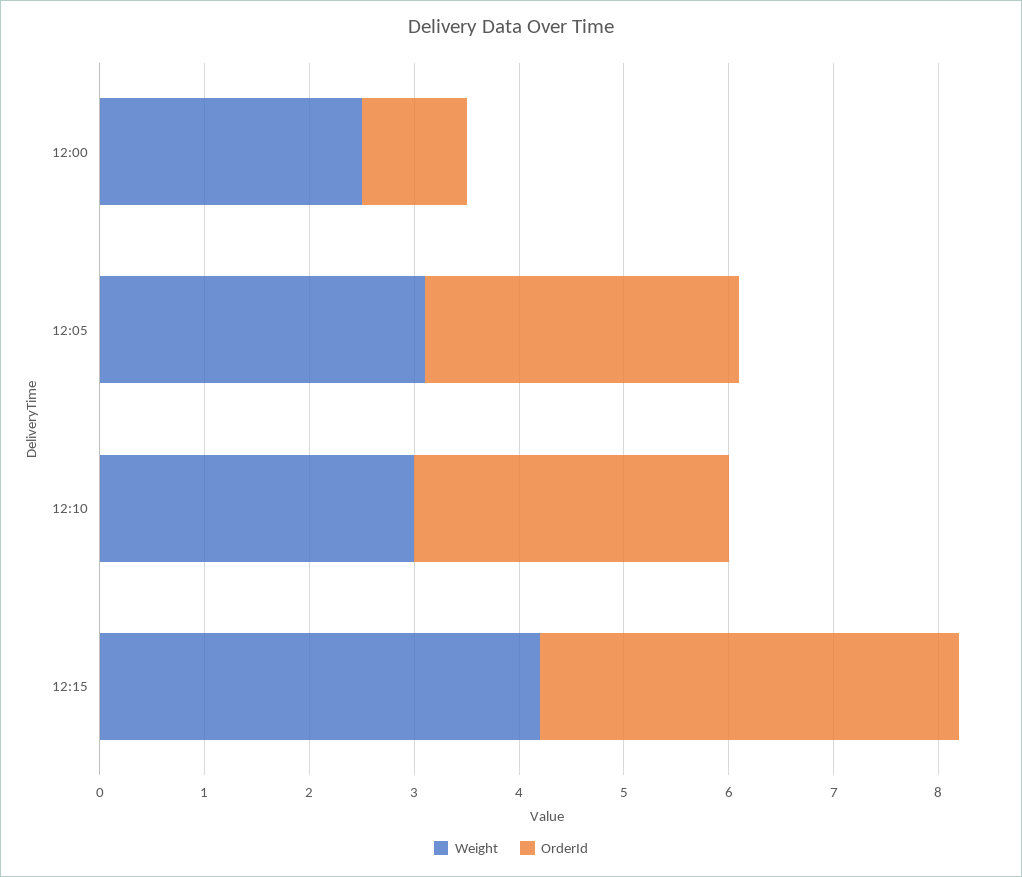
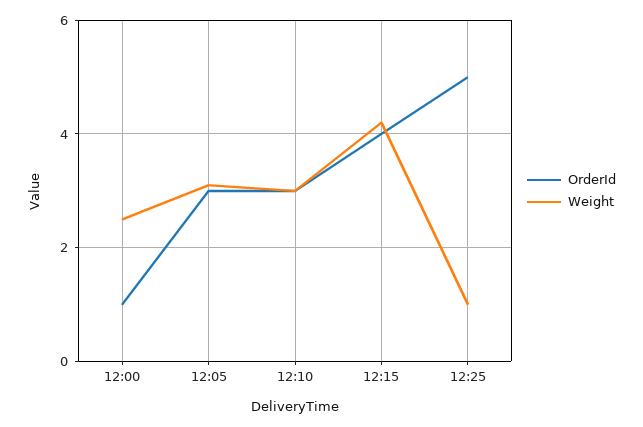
OrderId, 12:25: none -> 5
Weight, 12:25: none -> 1

